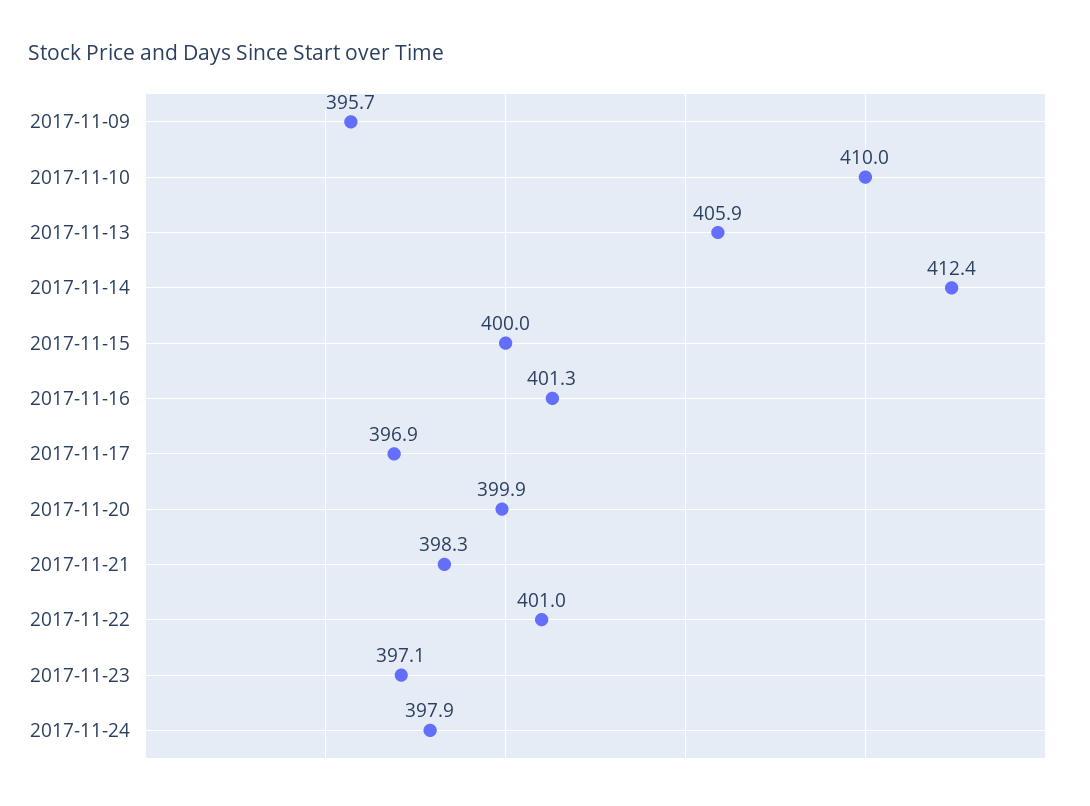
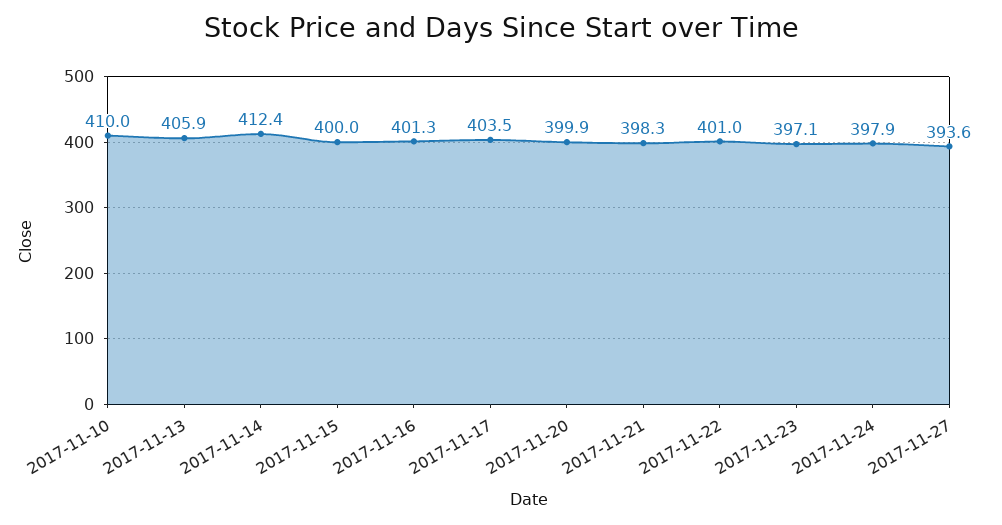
2017-11-09: 395.7 -> none
2017-11-17: 396.9 -> 403.5
2017-11-27: none -> 393.6

